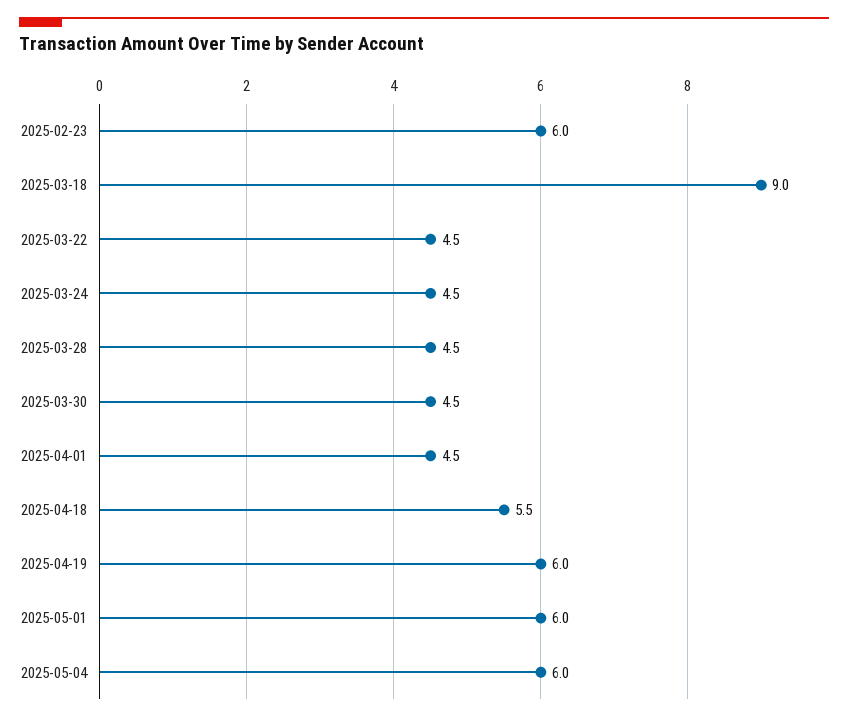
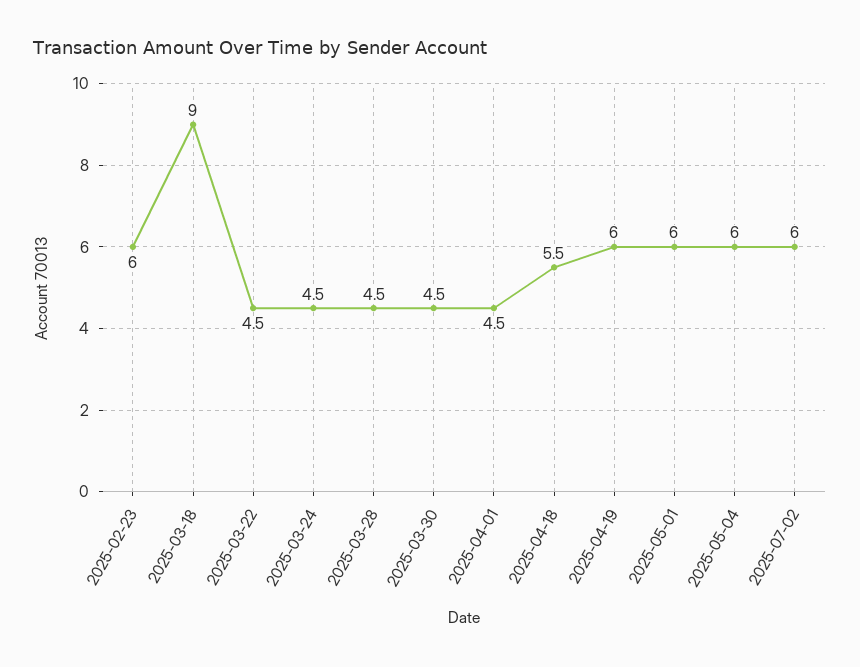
2025-07-02: none -> 6

